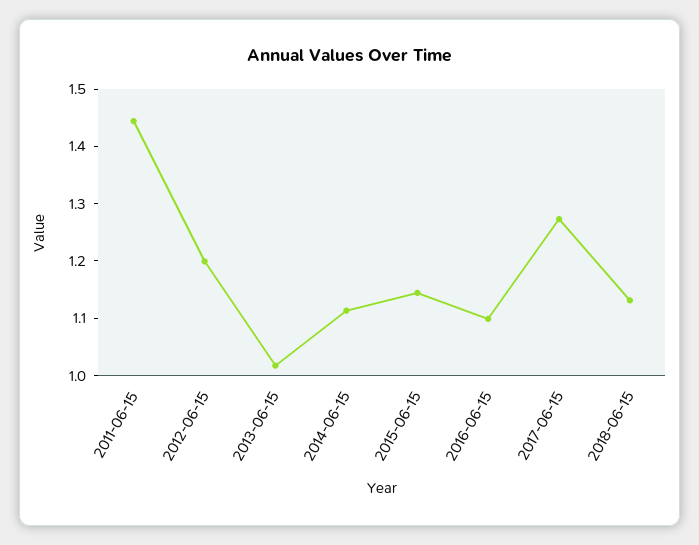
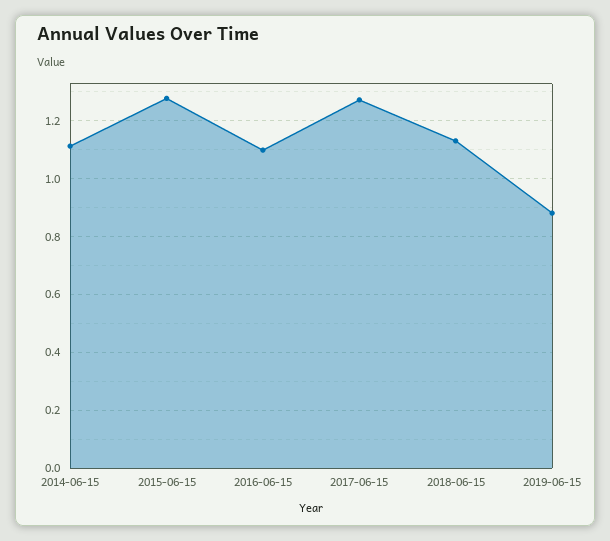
2011-06-15: 1.44 -> none
2012-06-15: 1.2 -> none
2013-06-15: 1.02 -> none
2015-06-15: 1.14 -> 1.275
2019-06-15: none -> 0.875

